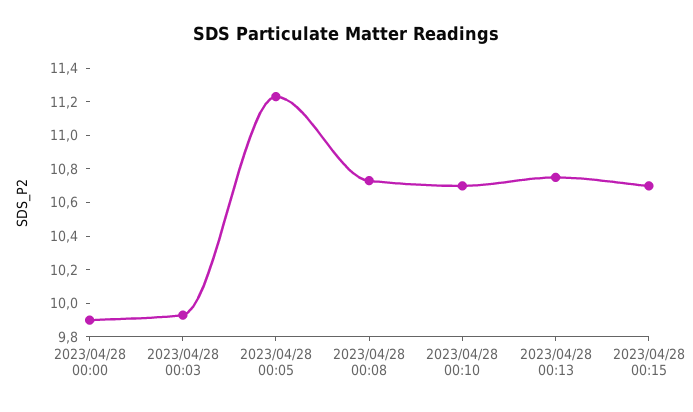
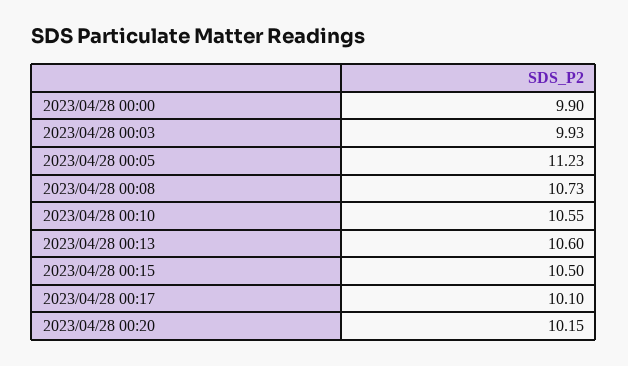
2023/04/28 00:10: 10.7 -> 10.55
2023/04/28 00:13: 10.75 -> 10.6
2023/04/28 00:15: 10.7 -> 10.5
2023/04/28 00:17: none -> 10.1
2023/04/28 00:20: none -> 10.15

